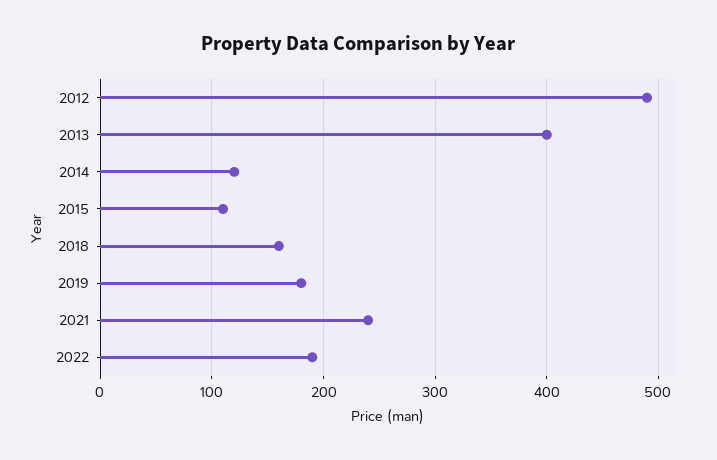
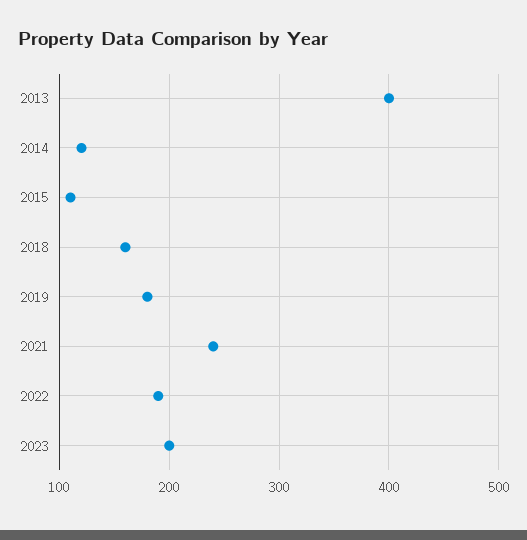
2012: 490 -> none
2023: none -> 200

